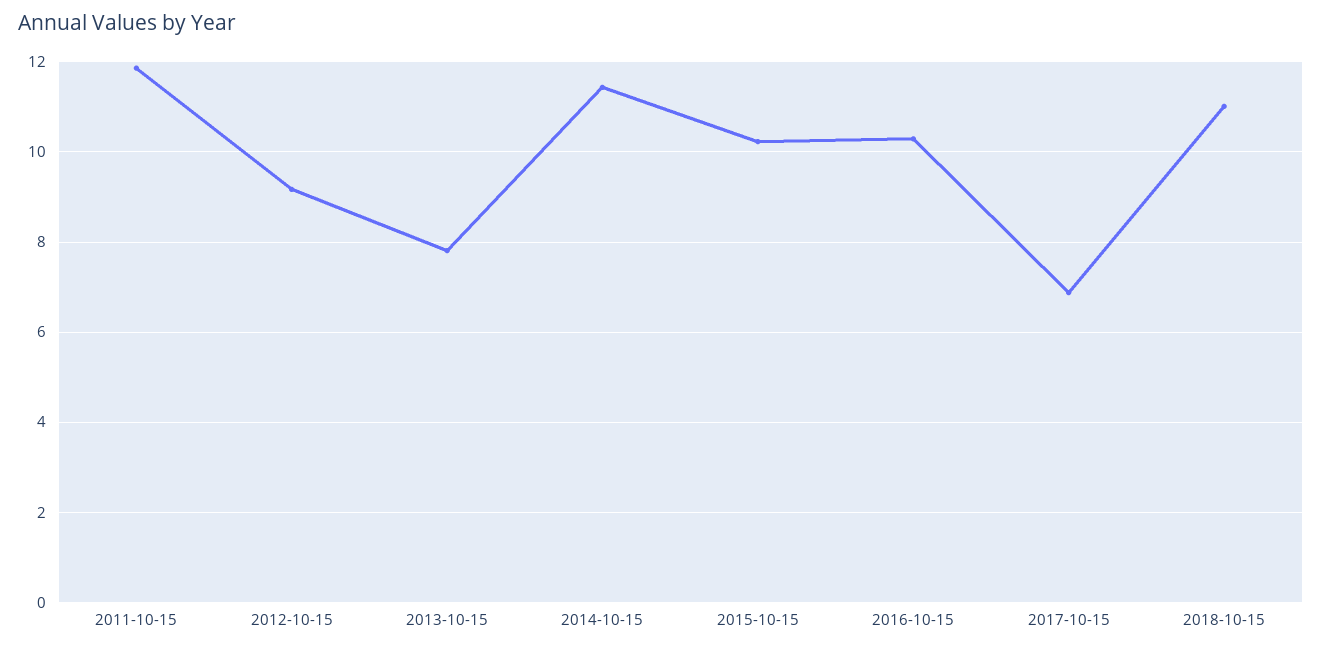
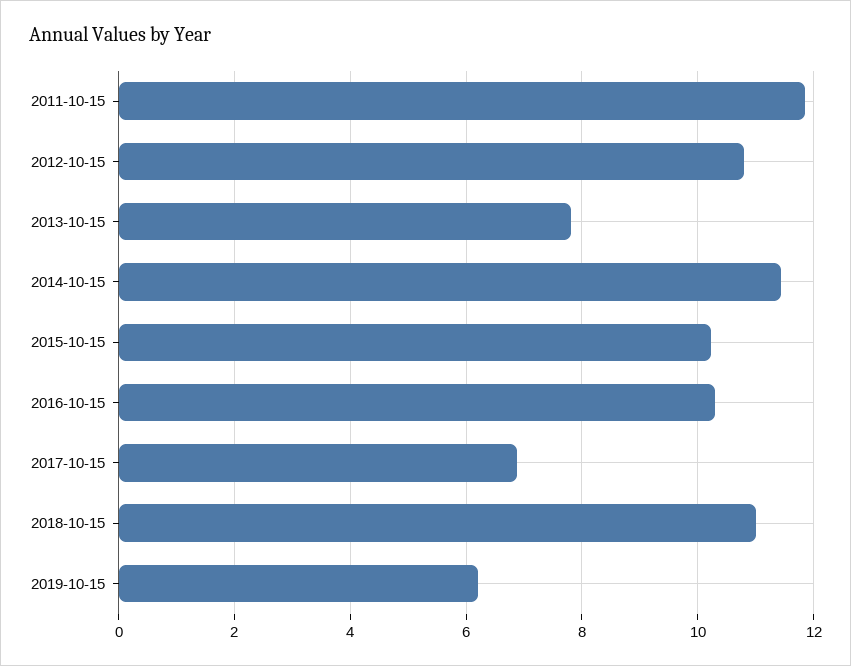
2012-10-15: 9.2 -> 10.8
2019-10-15: none -> 6.2

